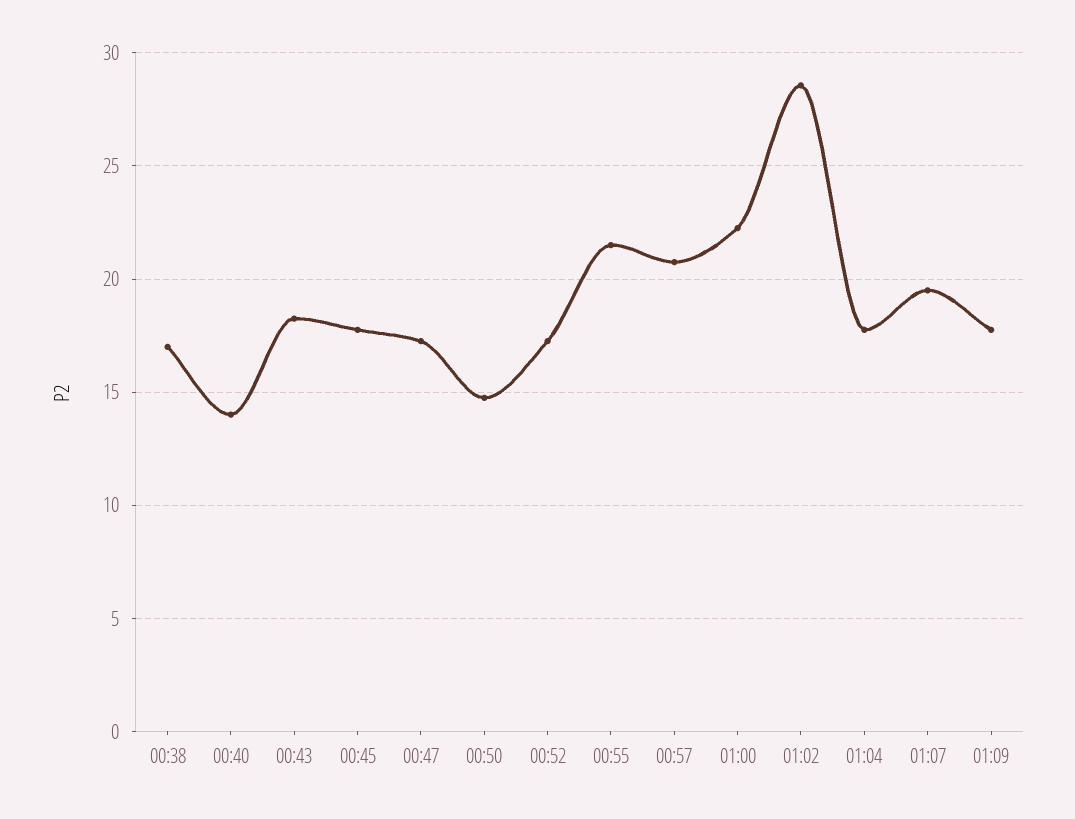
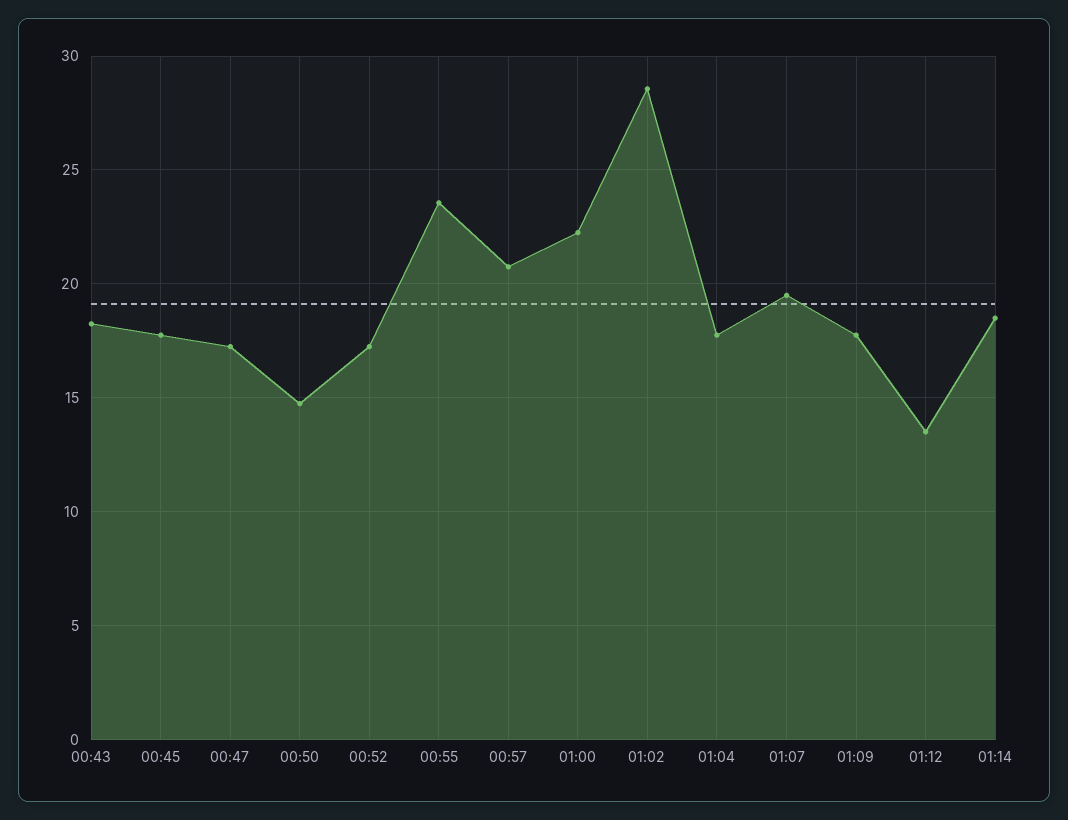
00:38: 17 -> none
00:40: 14 -> none
00:55: 21.5 -> 23.5
01:12: none -> 13.5
01:14: none -> 18.5

